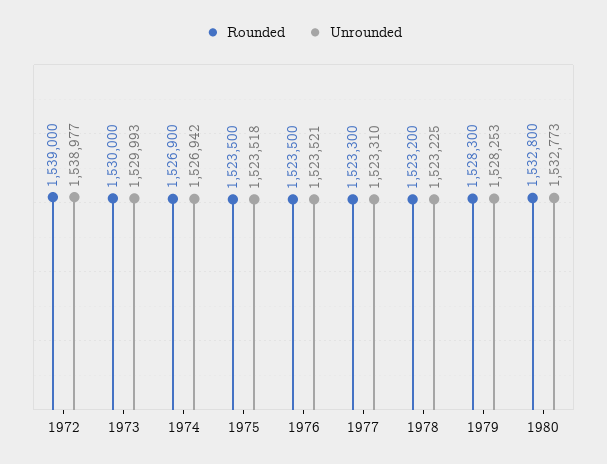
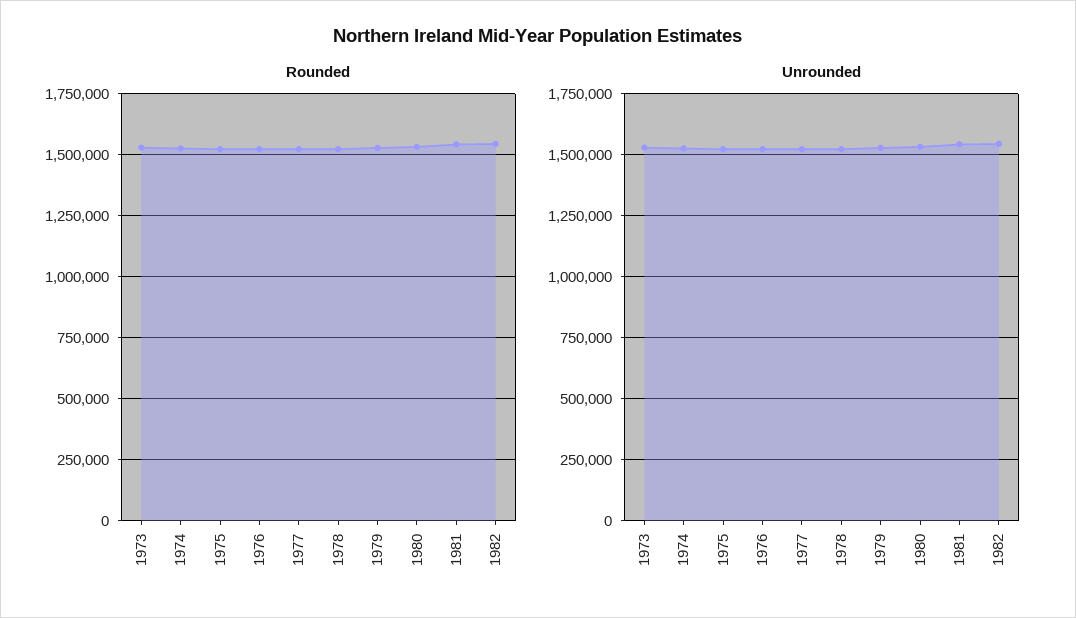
Rounded, 1972: 1539000 -> none
Unrounded, 1972: 1538977 -> none
Rounded, 1981: none -> 1550000
Rounded, 1982: none -> 1550000
Unrounded, 1981: none -> 1550000
Unrounded, 1982: none -> 1550000

